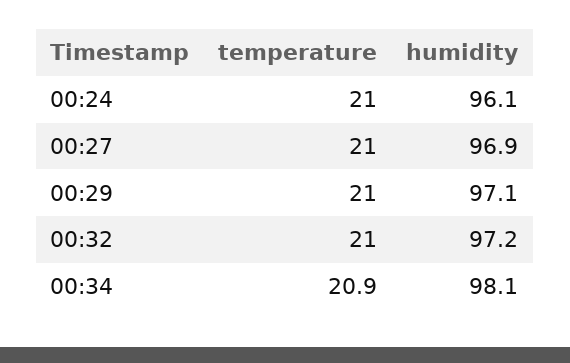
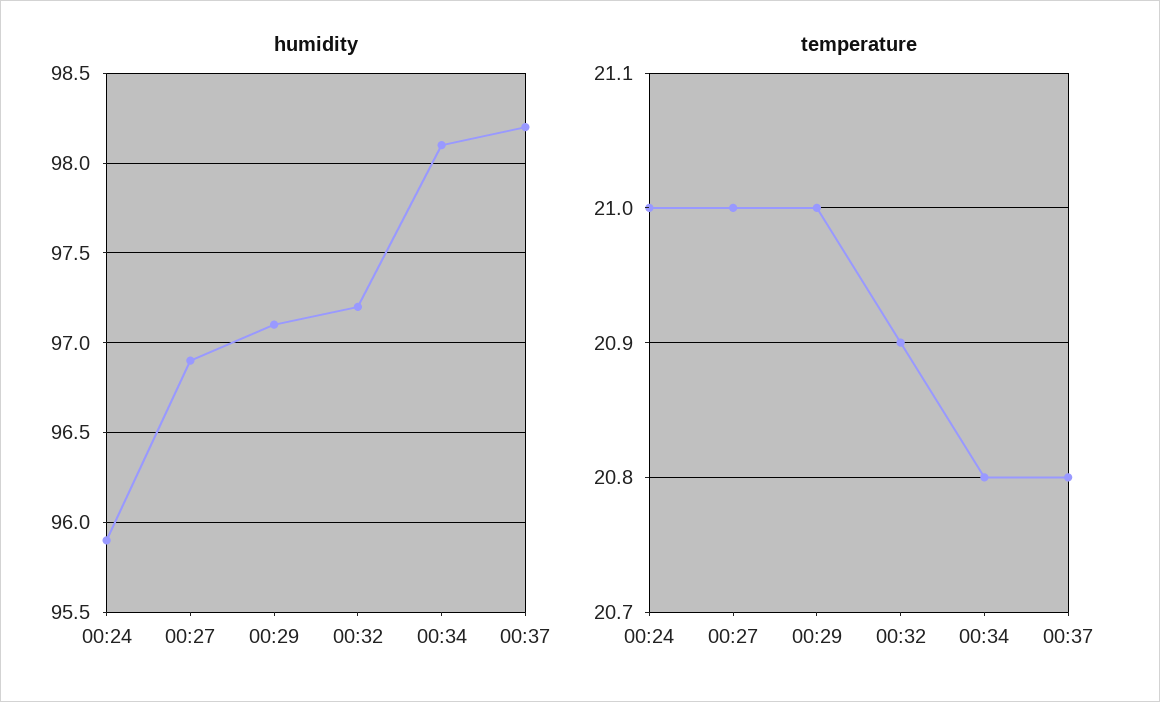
humidity, 00:24: 96.1 -> 95.9
temperature, 00:32: 21 -> 20.9
temperature, 00:34: 20.9 -> 20.8
humidity, 00:37: none -> 98.2
temperature, 00:37: none -> 20.8

